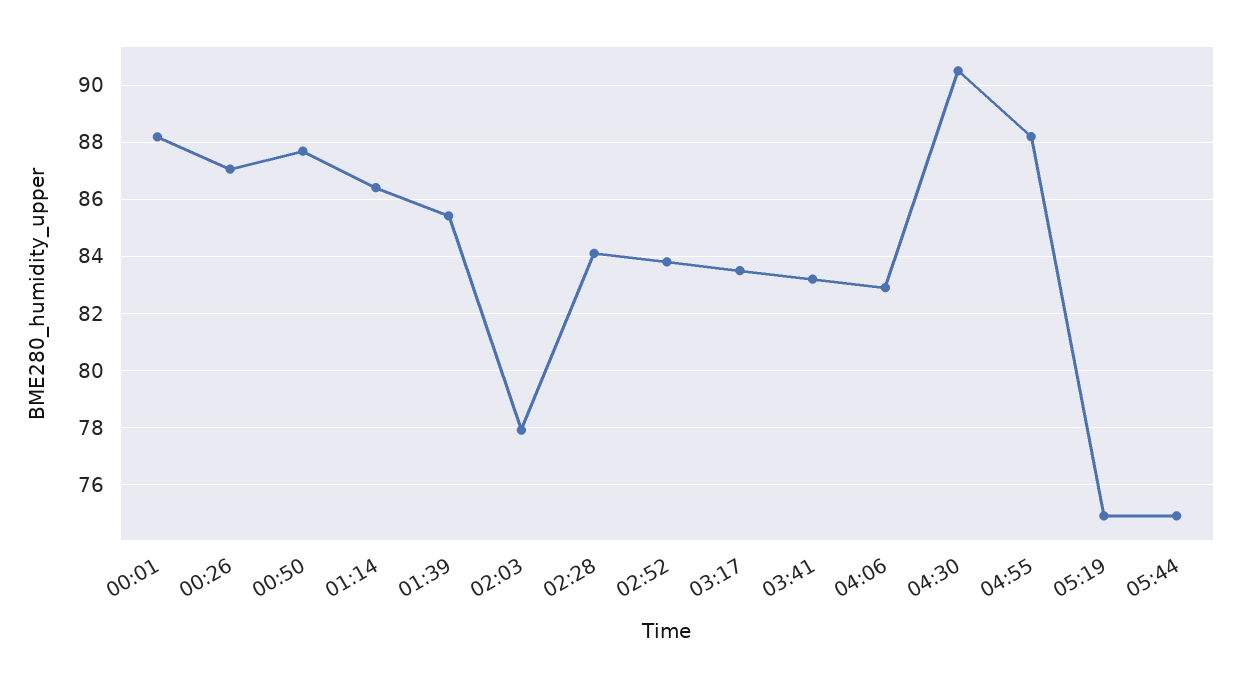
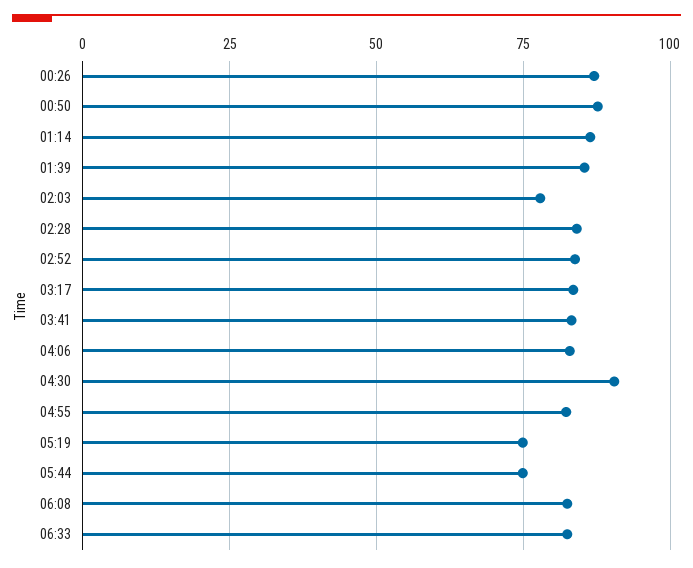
00:01: 88.25 -> none
04:55: 88.25 -> 82.5
06:08: none -> 82.5
06:33: none -> 82.5

